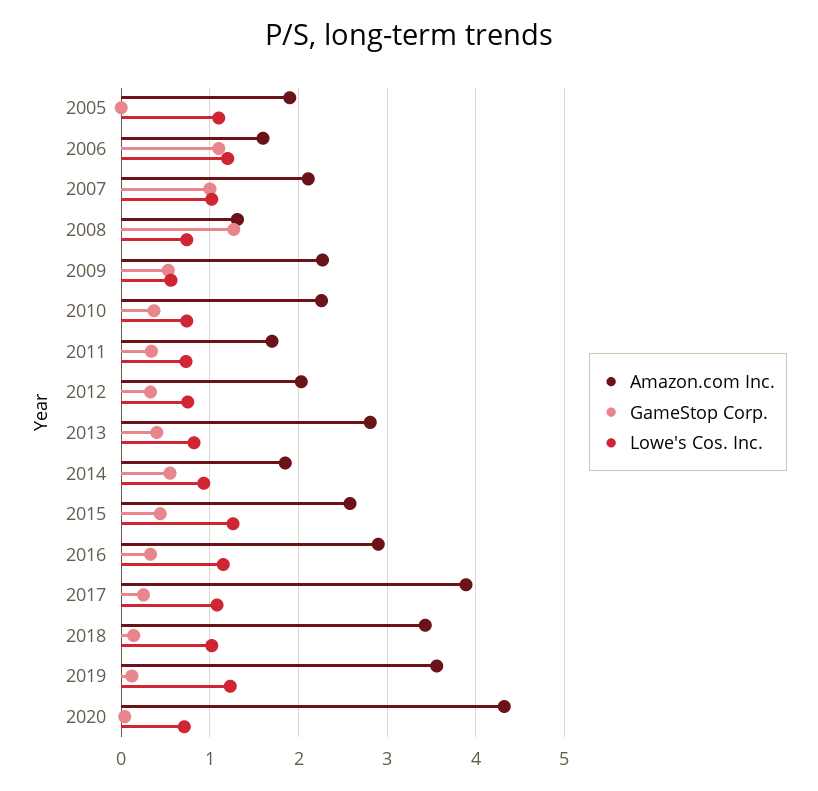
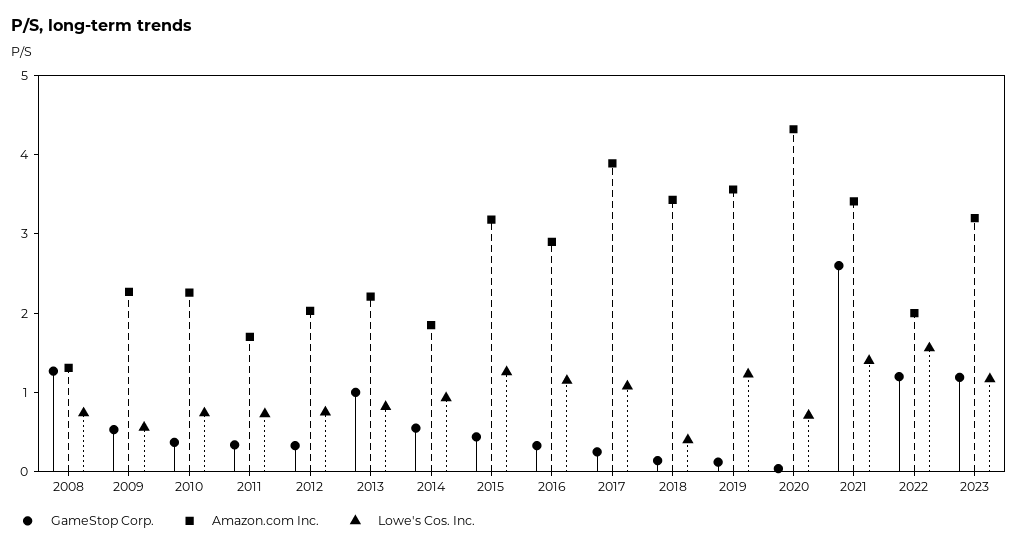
Amazon.com Inc., 2005: 1.9 -> none
GameStop Corp., 2005: 0 -> none
Lowe's Cos. Inc., 2005: 1.1 -> none
Amazon.com Inc., 2006: 1.6 -> none
GameStop Corp., 2006: 1.1 -> none
Lowe's Cos. Inc., 2006: 1.2 -> none
Amazon.com Inc., 2007: 2.1 -> none
GameStop Corp., 2007: 1 -> none
Lowe's Cos. Inc., 2007: 1 -> none
Amazon.com Inc., 2013: 2.8 -> 2.2
GameStop Corp., 2013: 0.4 -> 1
Amazon.com Inc., 2015: 2.6 -> 3.2
Lowe's Cos. Inc., 2018: 1 -> 0.4
GameStop Corp., 2021: none -> 2.6
Amazon.com Inc., 2021: none -> 3.4
Lowe's Cos. Inc., 2021: none -> 1.4
GameStop Corp., 2022: none -> 1.2
Amazon.com Inc., 2022: none -> 2
Lowe's Cos. Inc., 2022: none -> 1.6
GameStop Corp., 2023: none -> 1.2
Amazon.com Inc., 2023: none -> 3.2
Lowe's Cos. Inc., 2023: none -> 1.2

